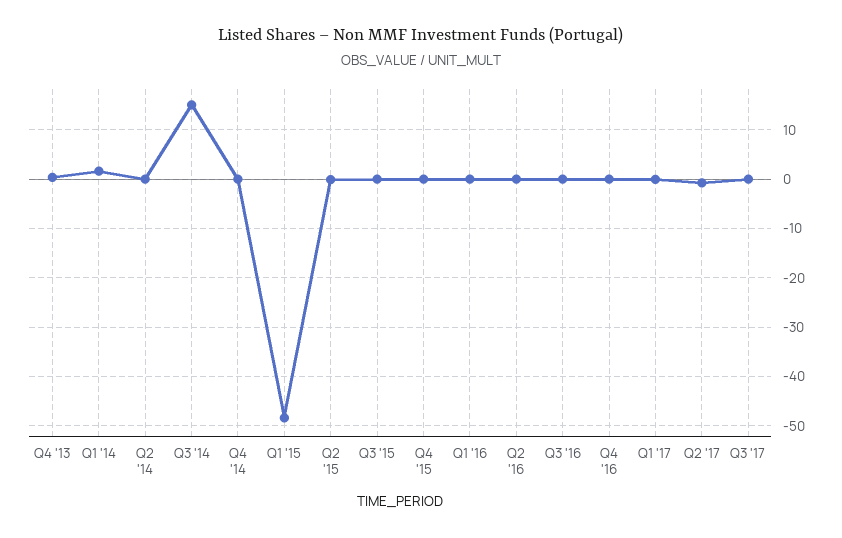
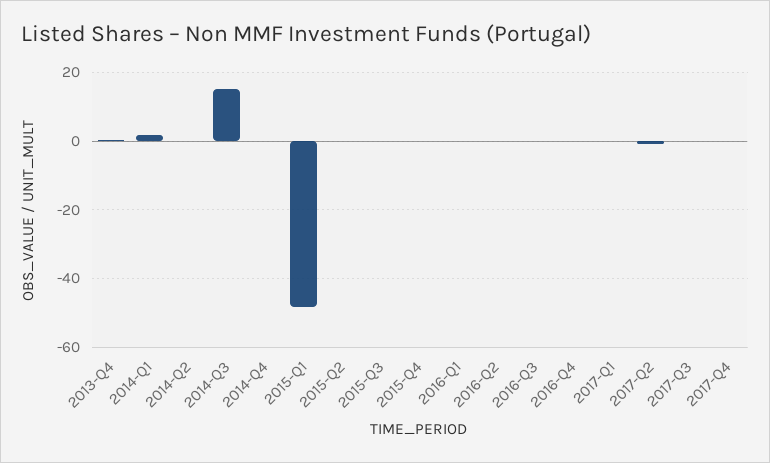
2017-Q4: none -> 0

